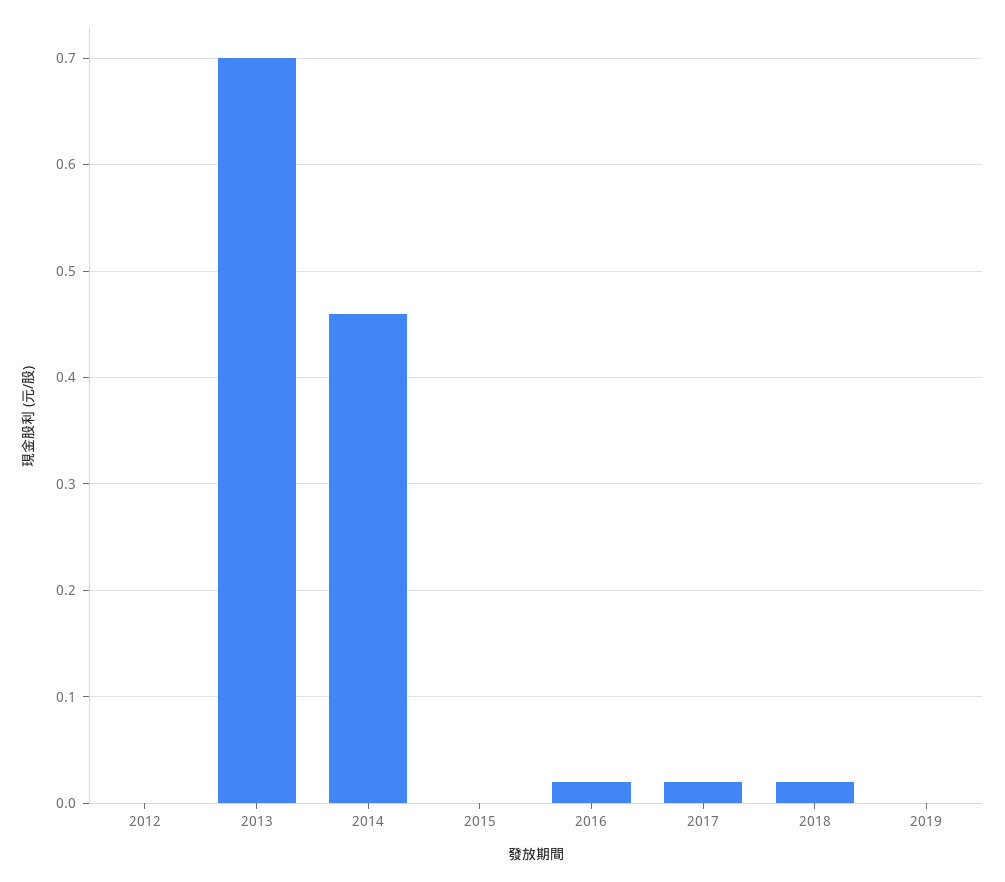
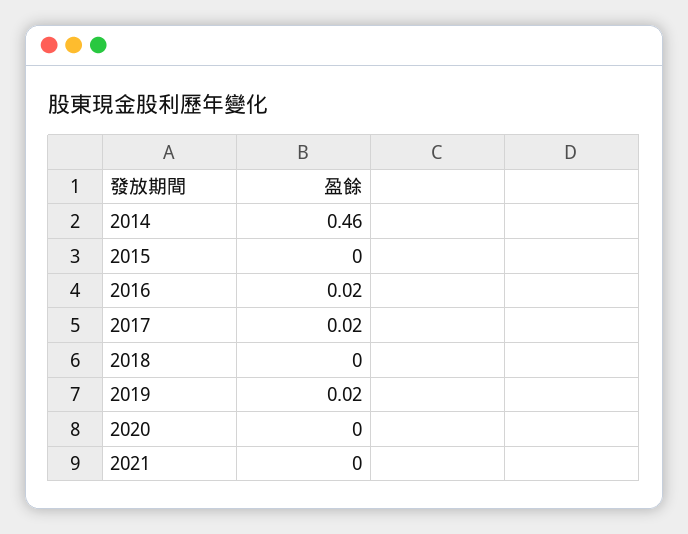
2012: 0 -> none
2013: 0.7 -> none
2018: 0.02 -> 0
2019: 0 -> 0.02
2020: none -> 0
2021: none -> 0

